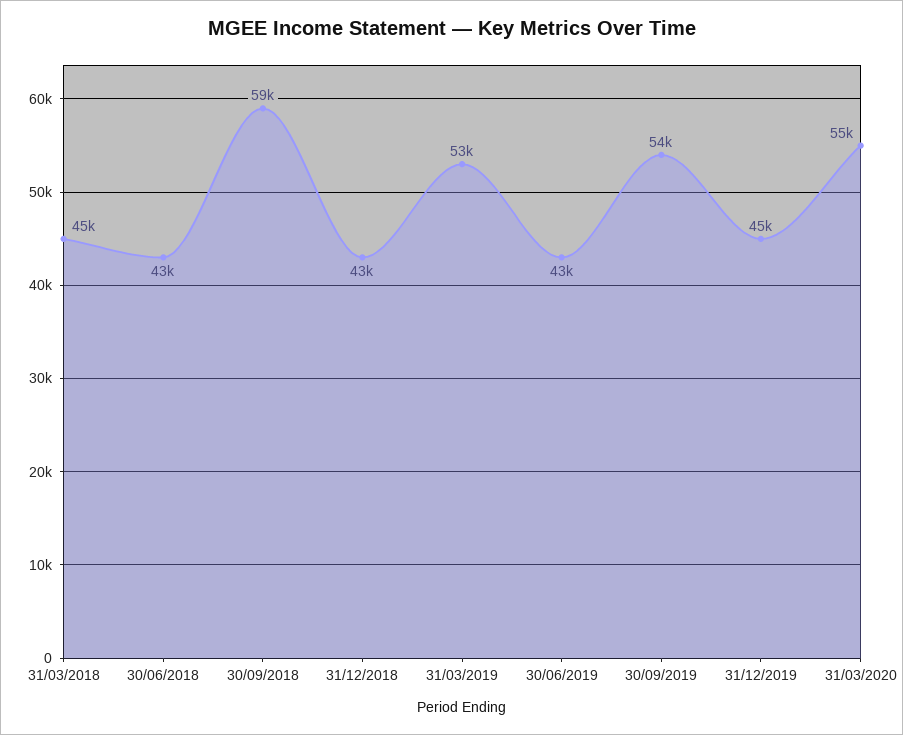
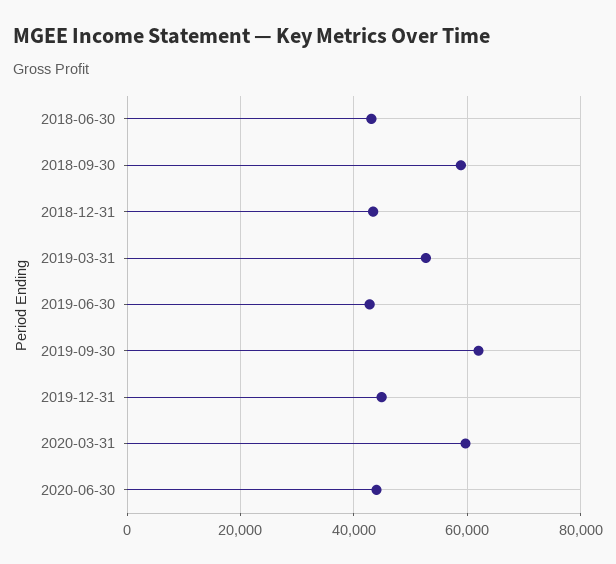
31/03/2018: 45000 -> none
30/09/2019: 54000 -> 62000
31/03/2020: 55000 -> 60000
2020-06-30: none -> 44000

